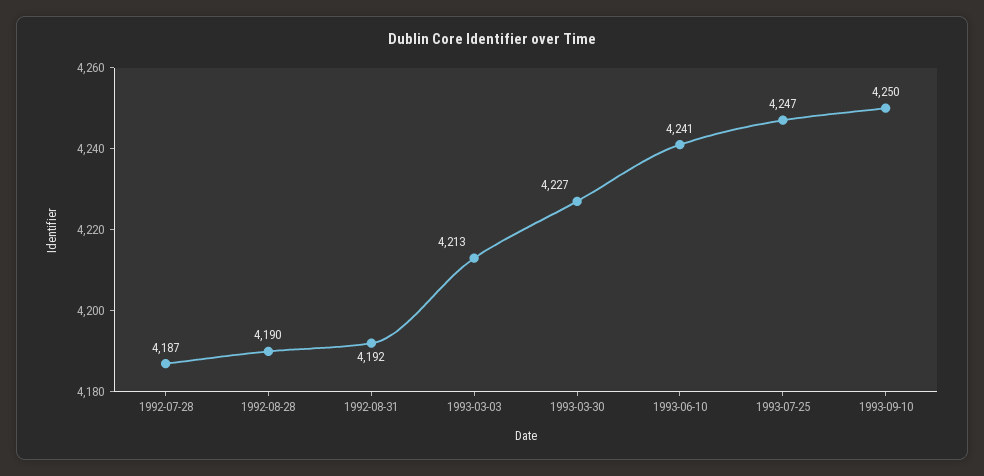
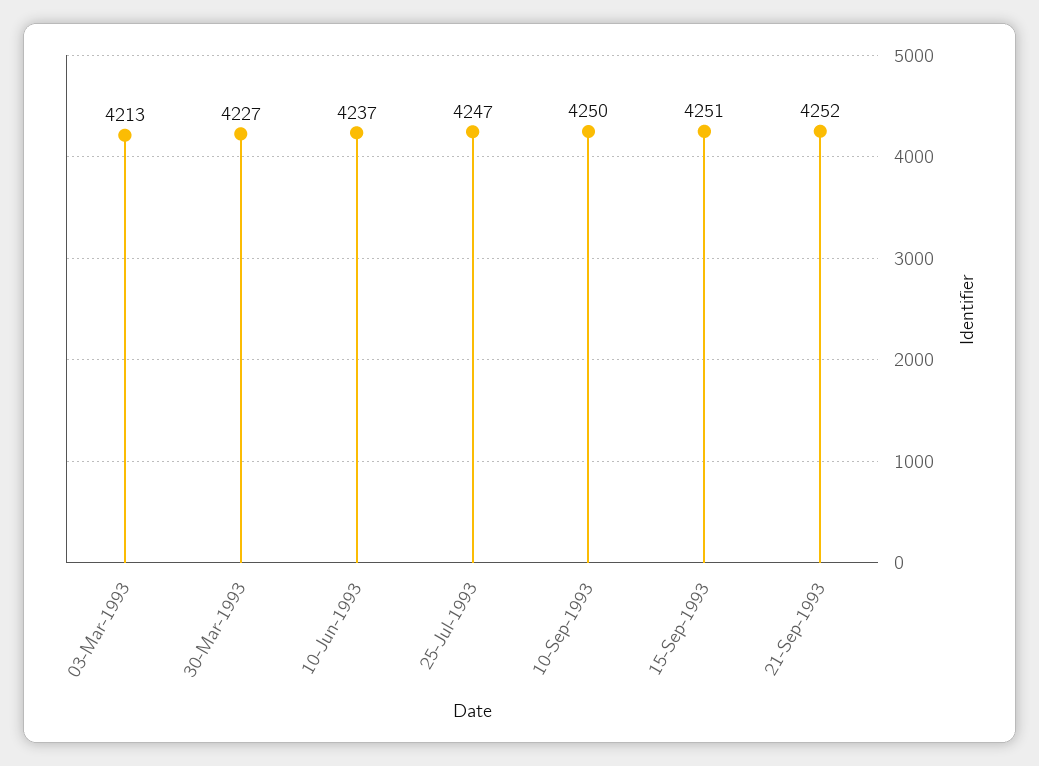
1992-07-28: 4187 -> none
1992-08-28: 4190 -> none
1992-08-31: 4192 -> none
1993-06-10: 4241 -> 4237
15-Sep-1993: none -> 4251
21-Sep-1993: none -> 4252

